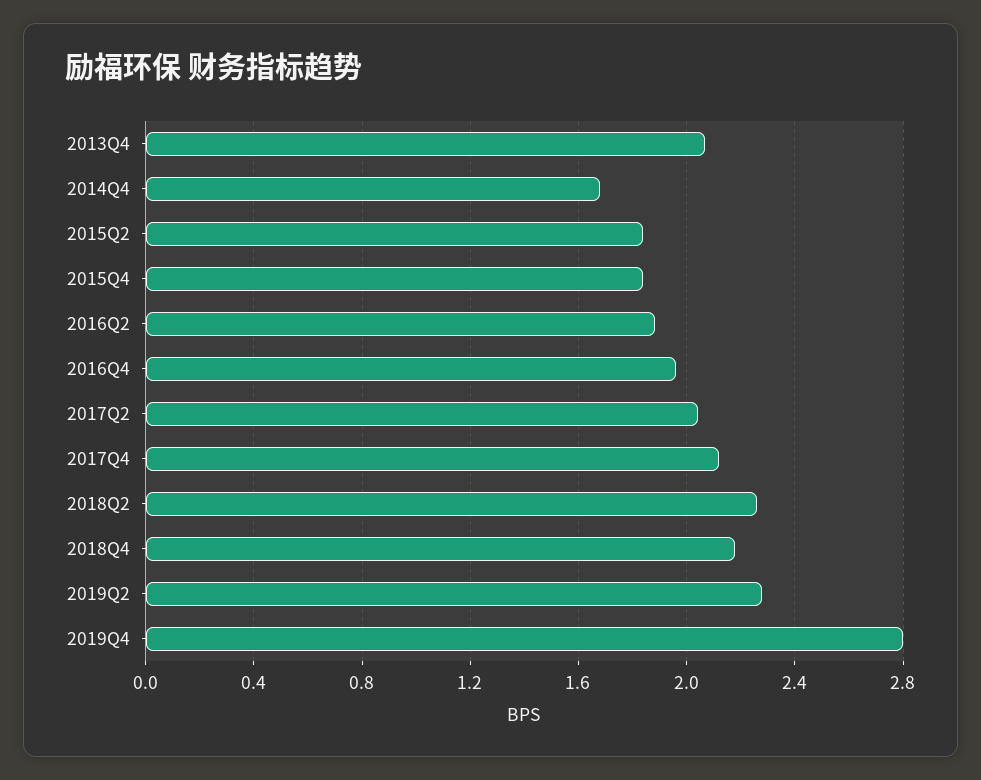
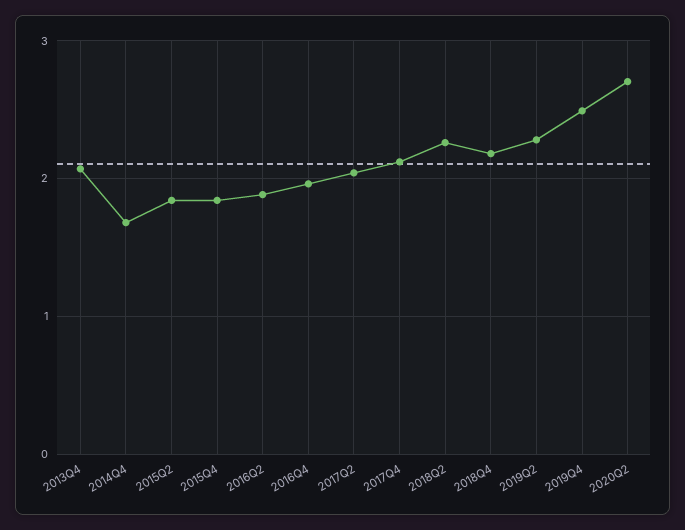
2019Q4: 2.8 -> 2.5
2020Q2: none -> 2.7

